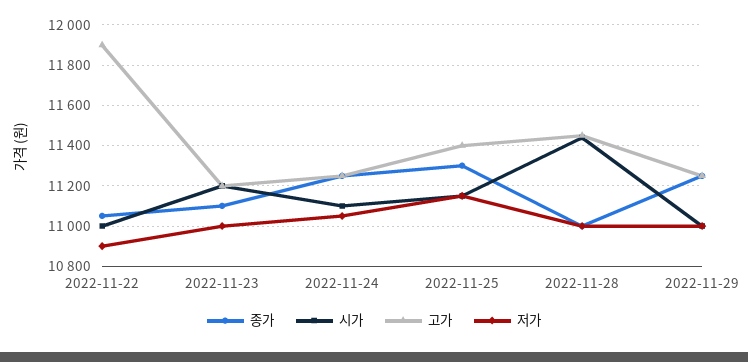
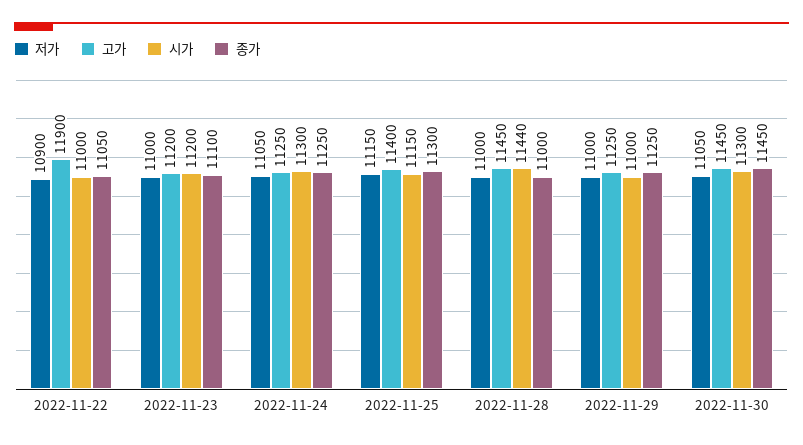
시가, 2022-11-24: 11100 -> 11300
저가, 2022-11-30: none -> 11050
고가, 2022-11-30: none -> 11450
시가, 2022-11-30: none -> 11300
종가, 2022-11-30: none -> 11450

